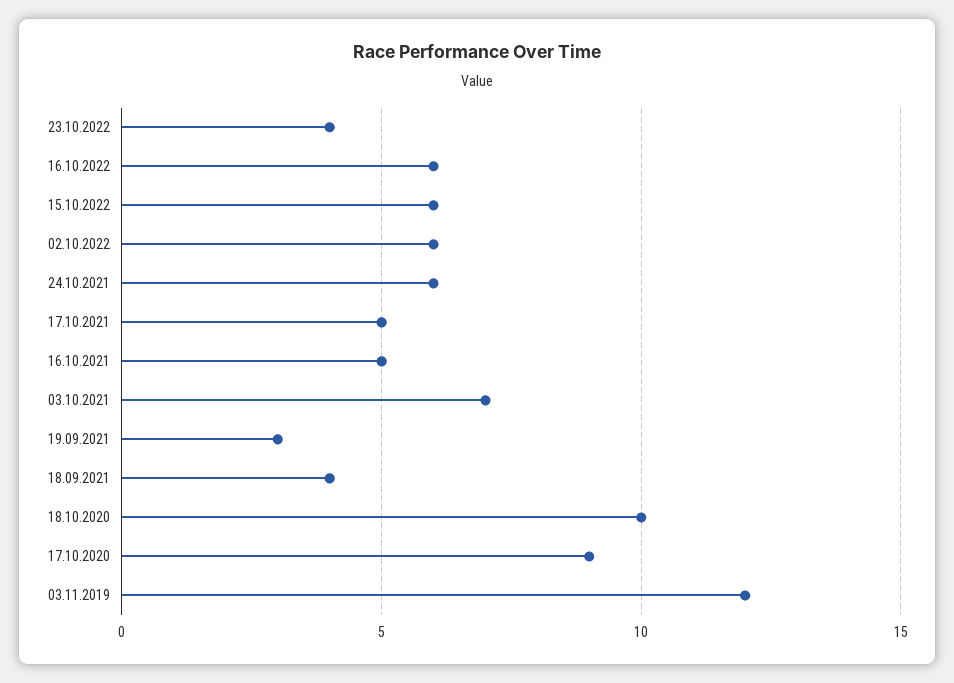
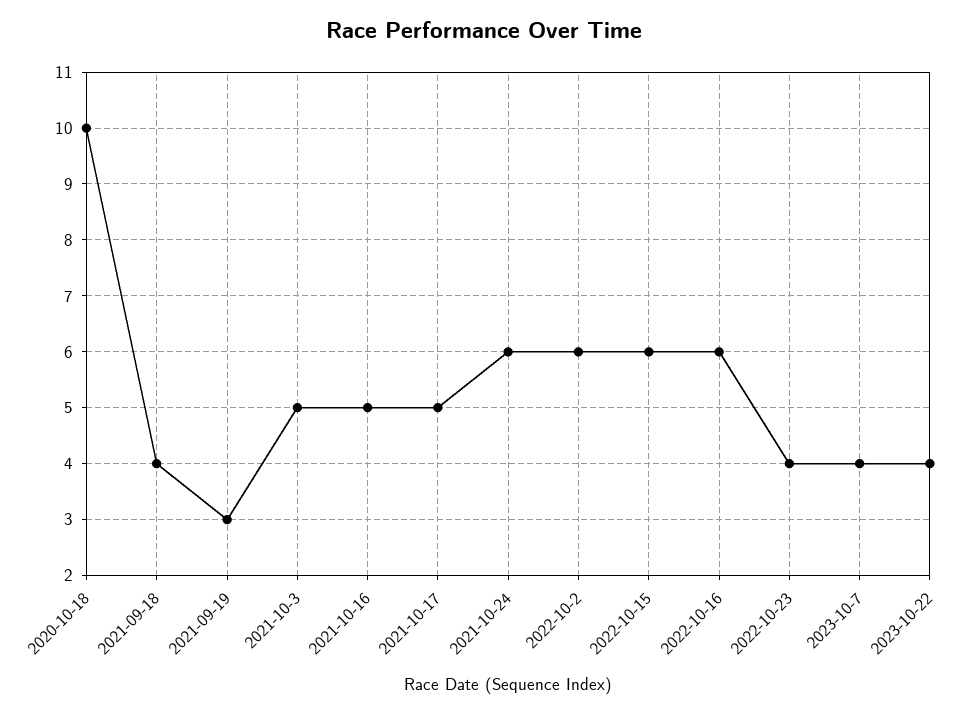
03.10.2021: 7 -> 5
17.10.2020: 9 -> none
03.11.2019: 12 -> none
2023-10-7: none -> 4
2023-10-22: none -> 4

